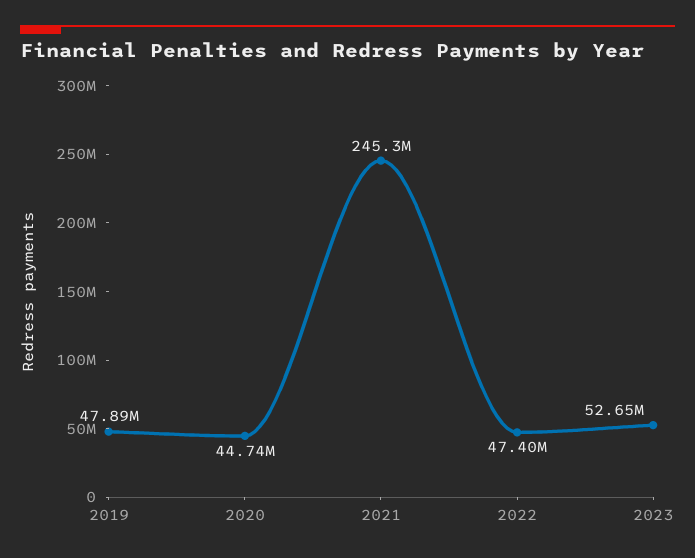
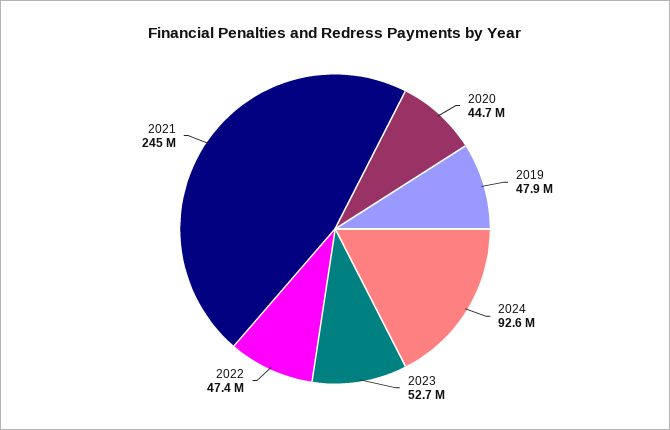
2024: none -> 92600000

